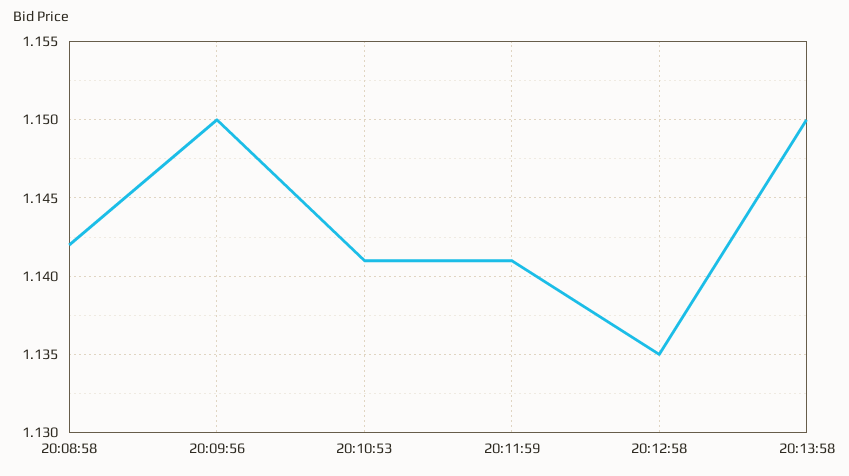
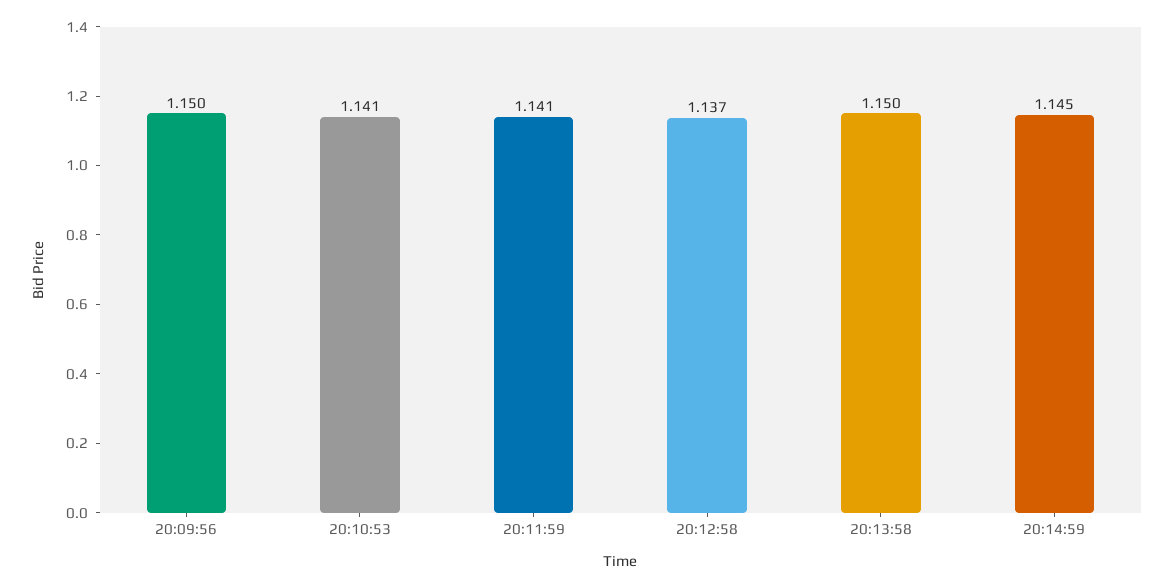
20:08:58: 1.142 -> none
20:12:58: 1.135 -> 1.137
20:14:59: none -> 1.145

